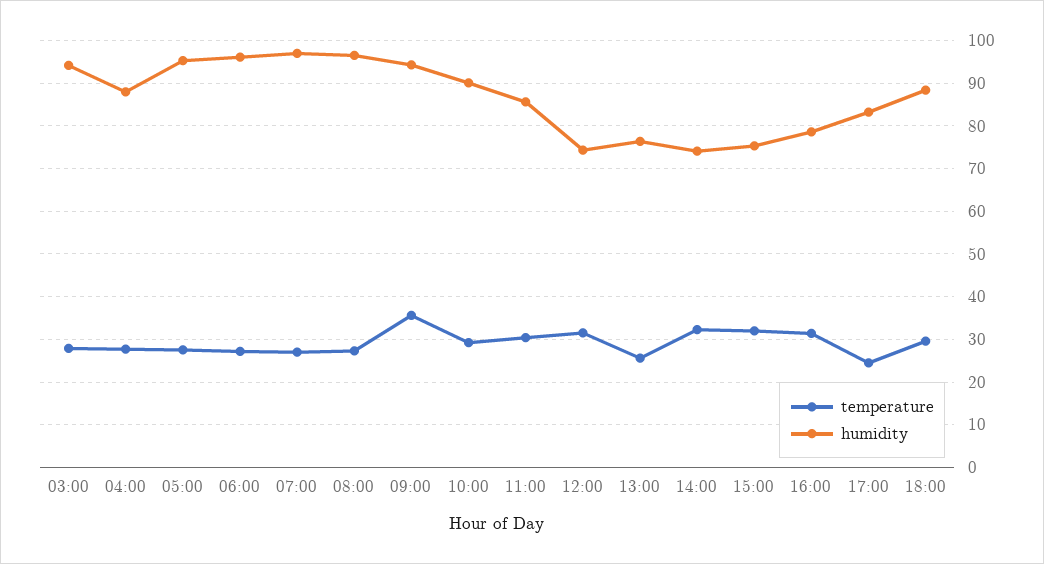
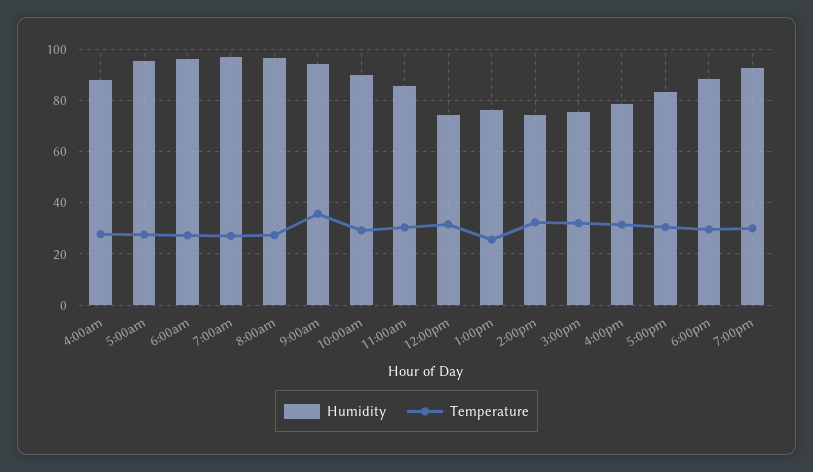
temperature, 03:00: 28 -> none
humidity, 03:00: 94 -> none
temperature, 17:00: 24 -> 30
humidity, 7:00pm: none -> 92.5
temperature, 7:00pm: none -> 30

